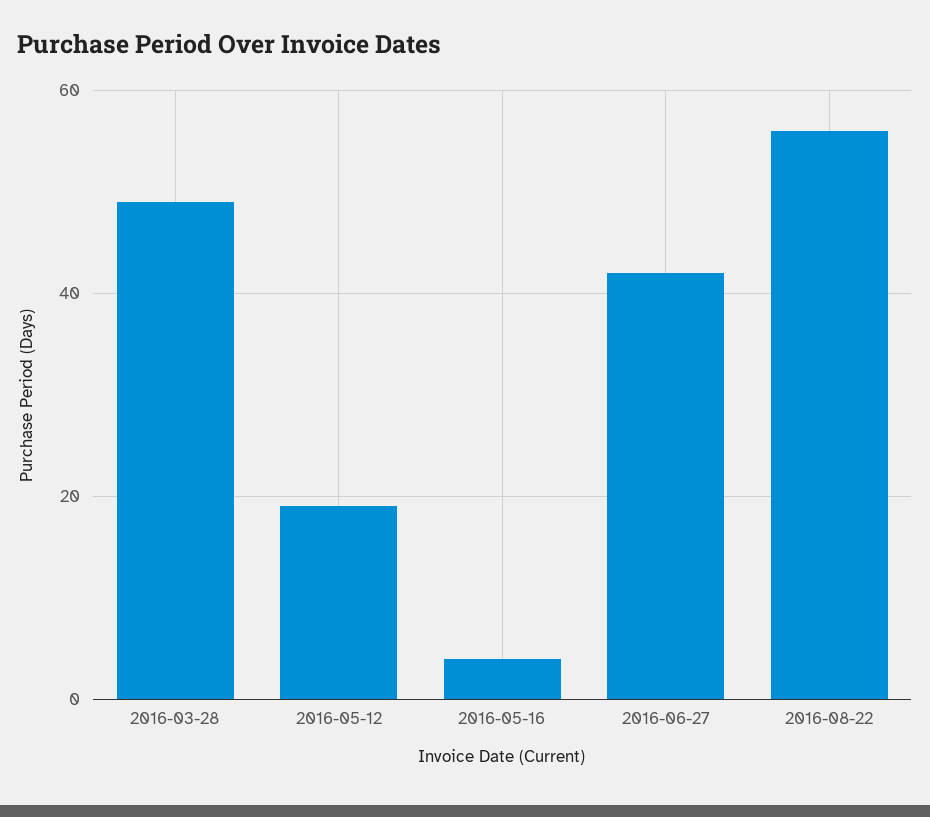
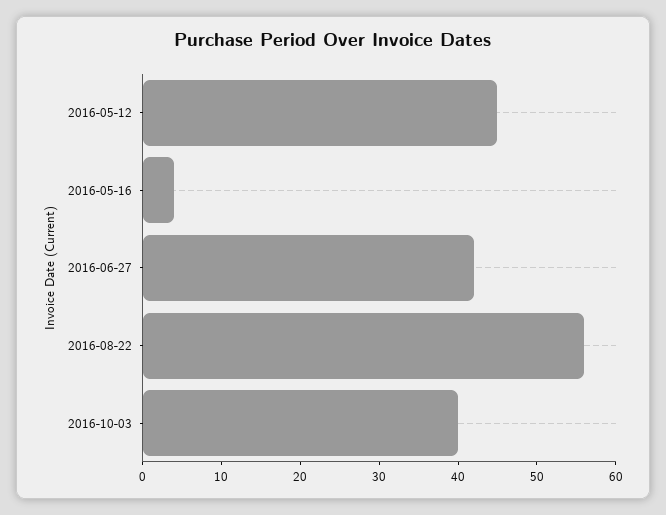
2016-03-28: 50 -> none
2016-05-12: 20 -> 45
2016-10-03: none -> 40

